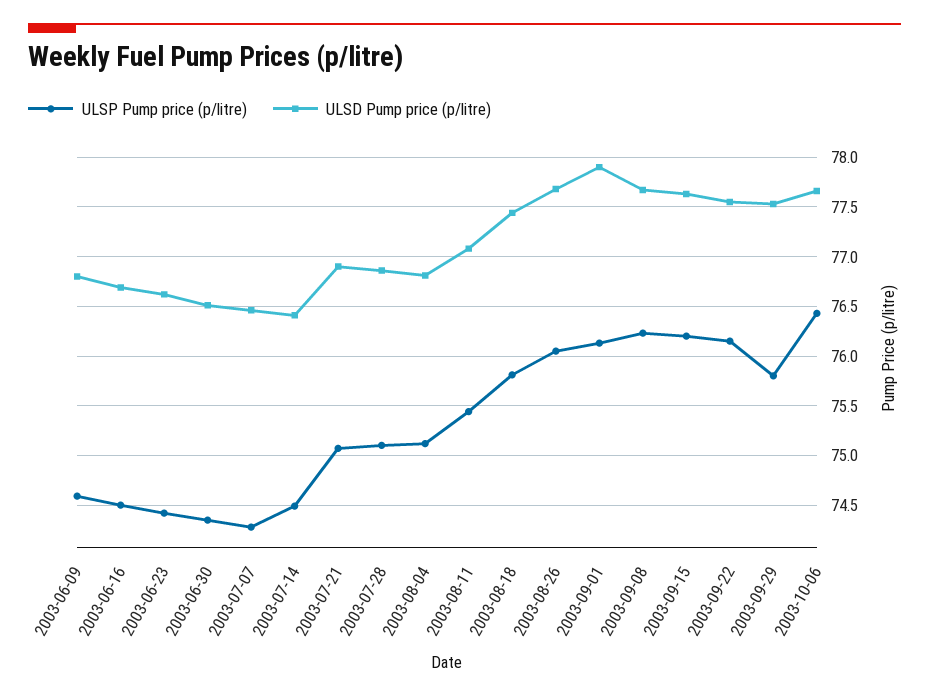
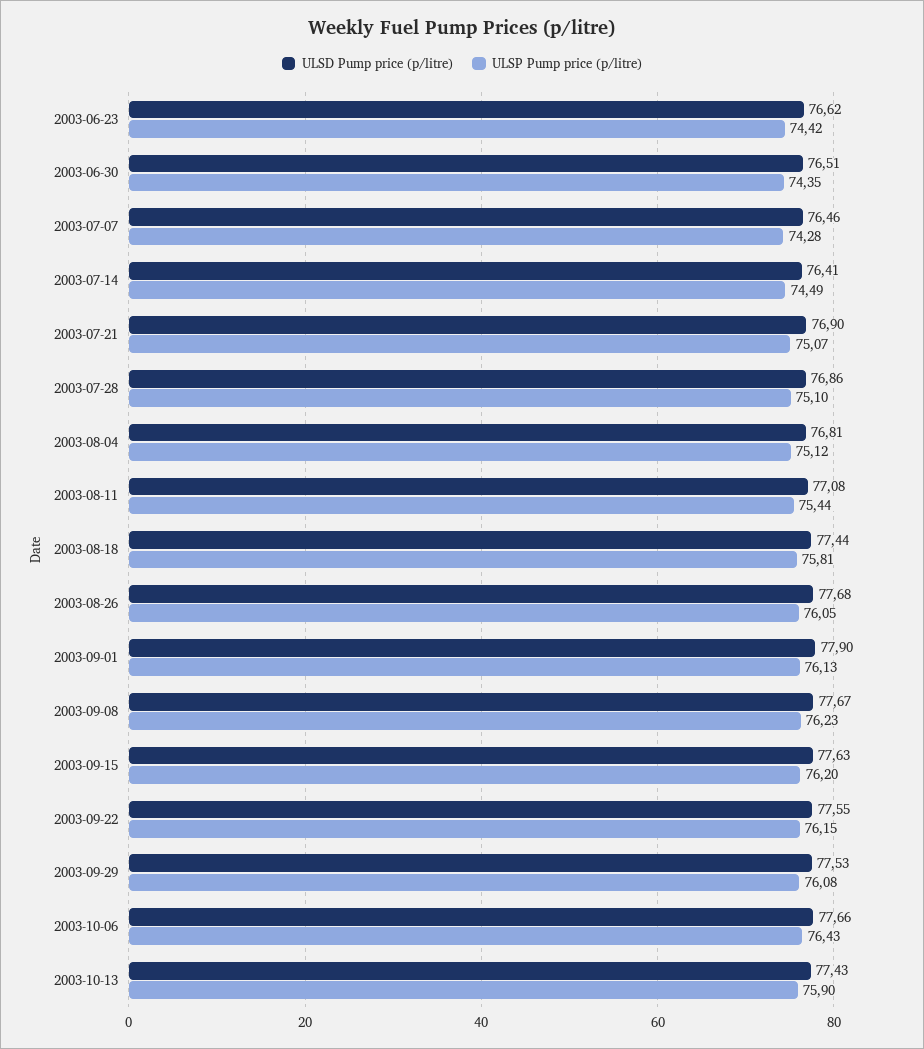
ULSP Pump price (p/litre), 2003-06-09: 74.6 -> none
ULSD Pump price (p/litre), 2003-06-09: 76.8 -> none
ULSP Pump price (p/litre), 2003-06-16: 74.5 -> none
ULSD Pump price (p/litre), 2003-06-16: 76.7 -> none
ULSP Pump price (p/litre), 2003-09-29: 75.8 -> 76.08
ULSD Pump price (p/litre), 2003-10-13: none -> 77.43
ULSP Pump price (p/litre), 2003-10-13: none -> 75.9

